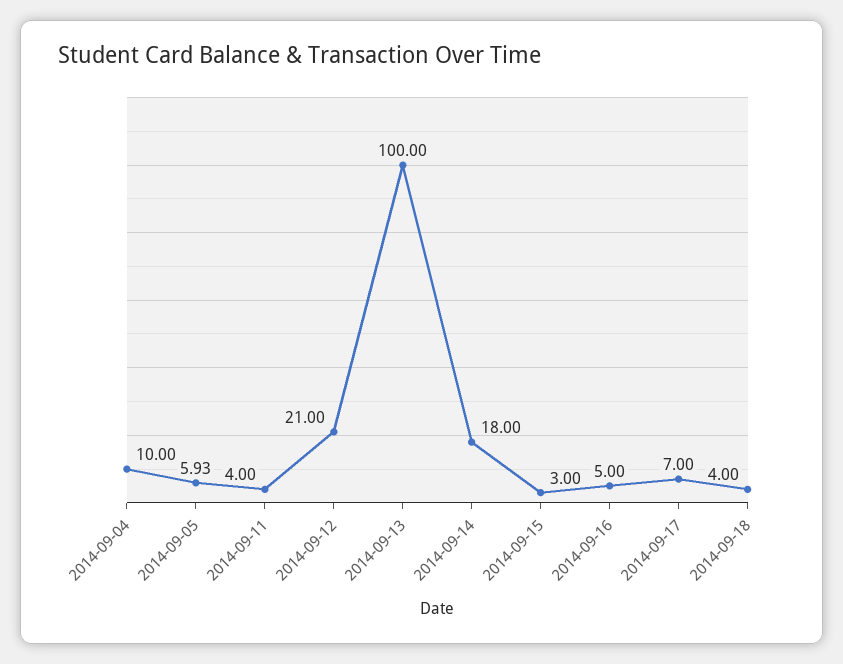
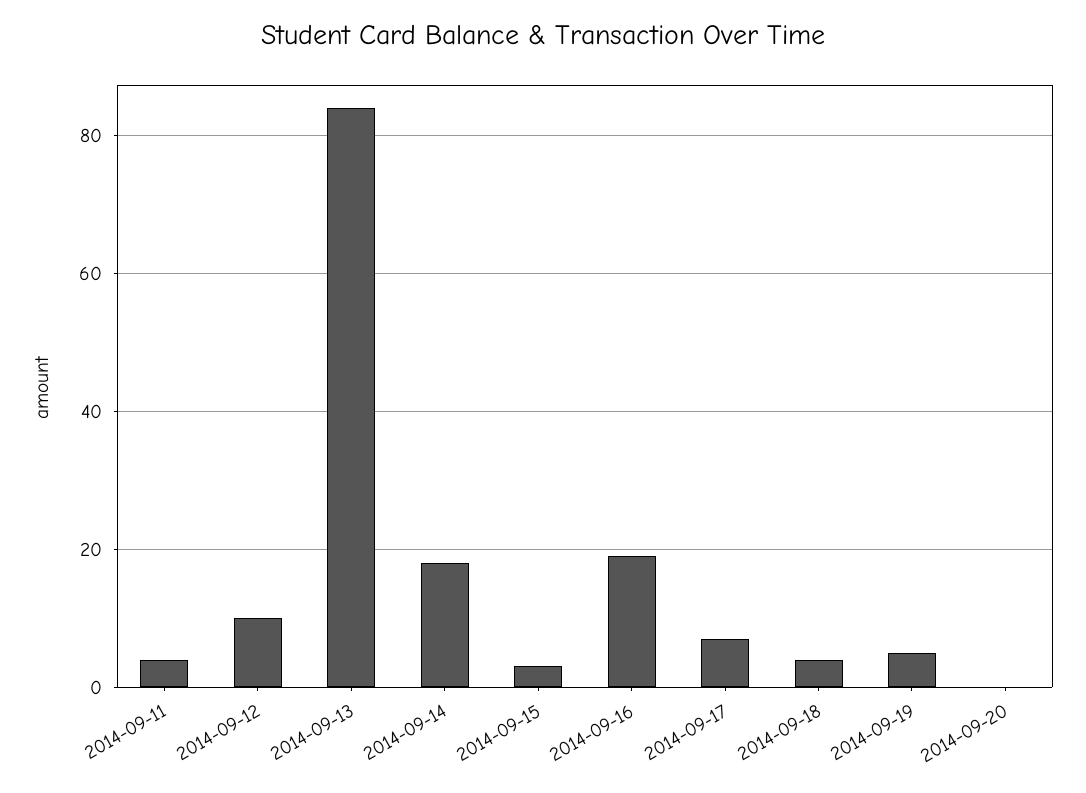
2014-09-04: 10 -> none
2014-09-05: 5.93 -> none
2014-09-12: 21 -> 10
2014-09-13: 100 -> 85
2014-09-16: 5 -> 20
2014-09-19: none -> 5
2014-09-20: none -> 0

